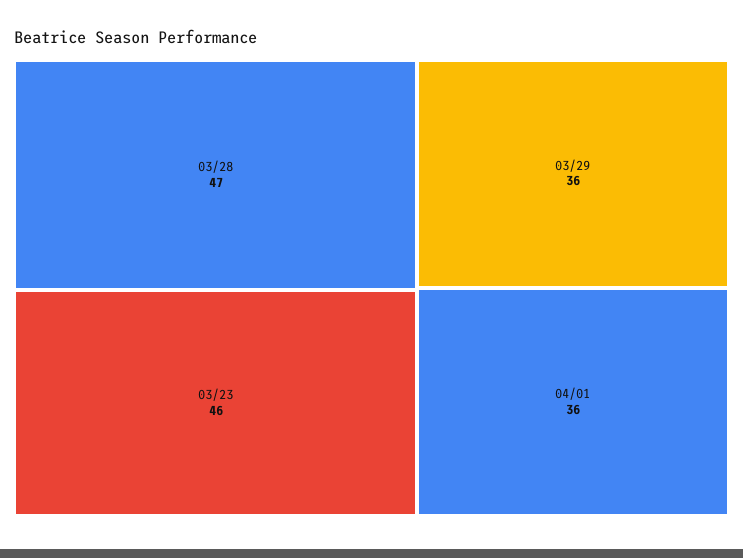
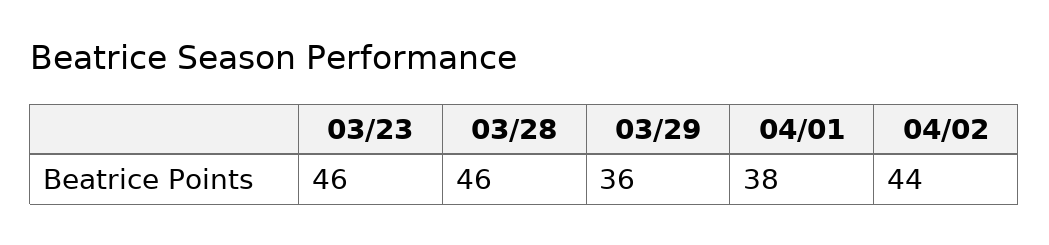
03/28: 47 -> 46
04/01: 36 -> 38
04/02: none -> 44

